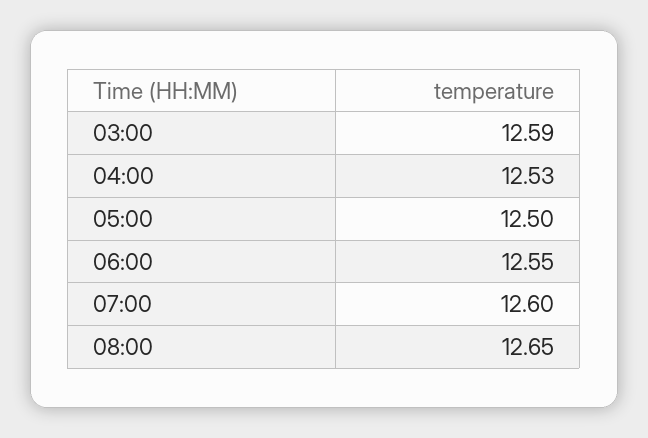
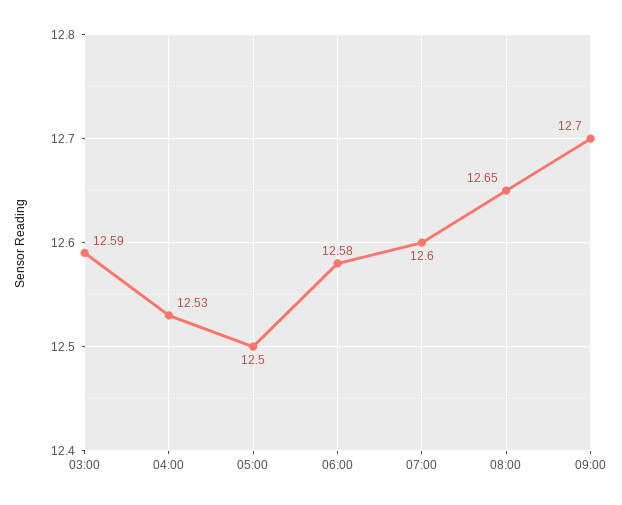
06:00: 12.55 -> 12.58
09:00: none -> 12.7

